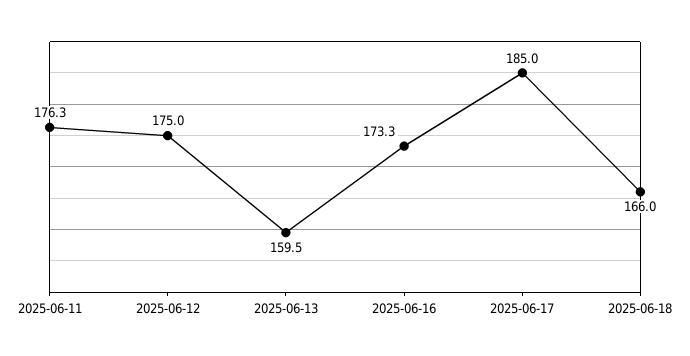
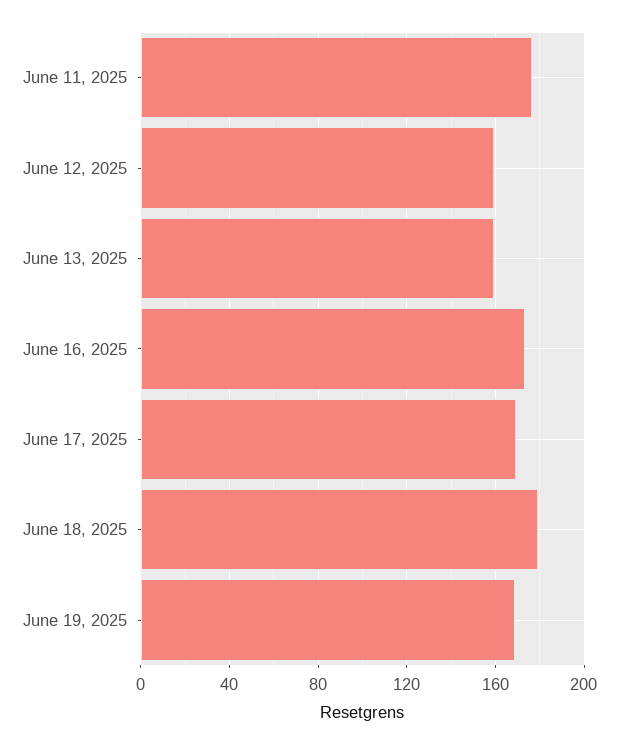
2025-06-12: 175 -> 160
2025-06-17: 185 -> 170
2025-06-18: 166 -> 180
June 19, 2025: none -> 170

